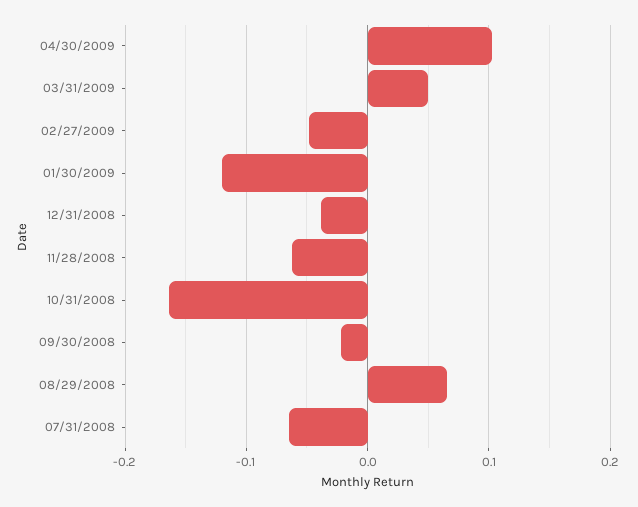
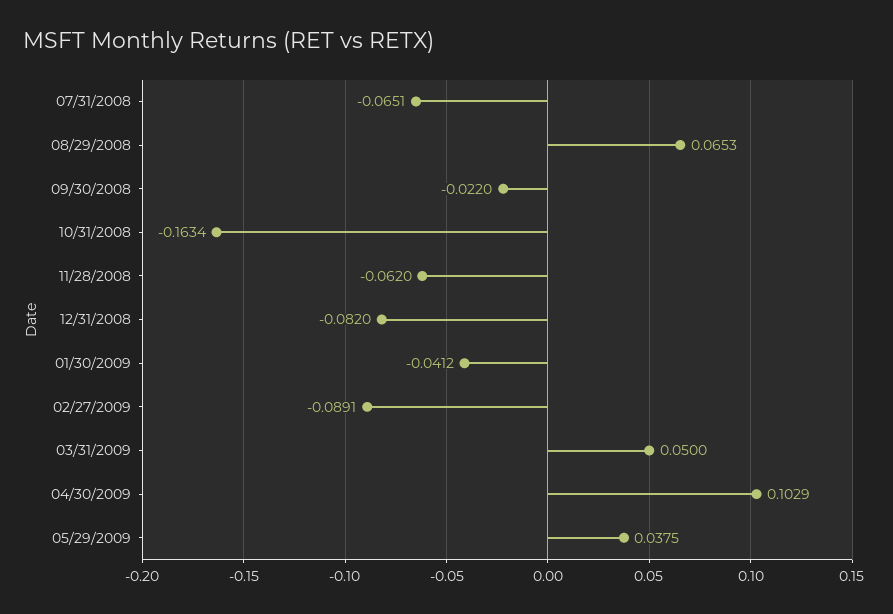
02/27/2009: -0.05 -> -0.0891
01/30/2009: -0.12 -> -0.0412
12/31/2008: -0.04 -> -0.082
05/29/2009: none -> 0.0375

